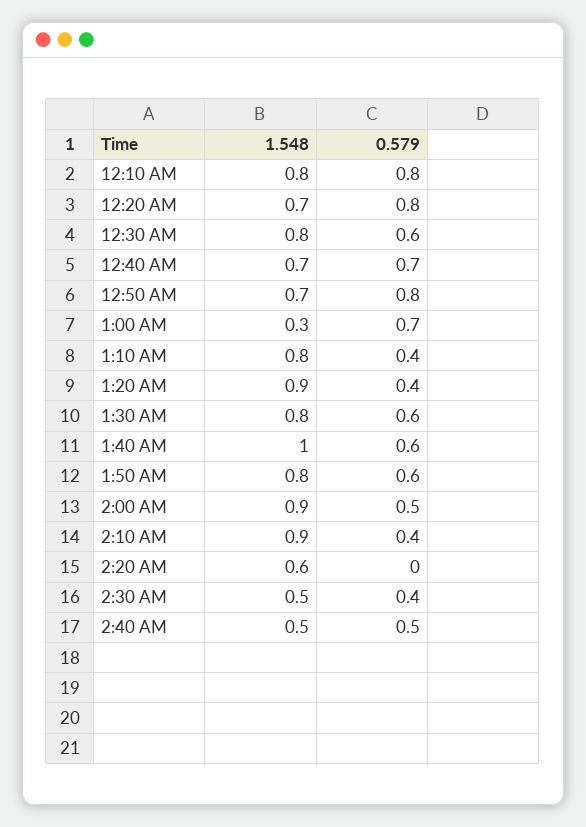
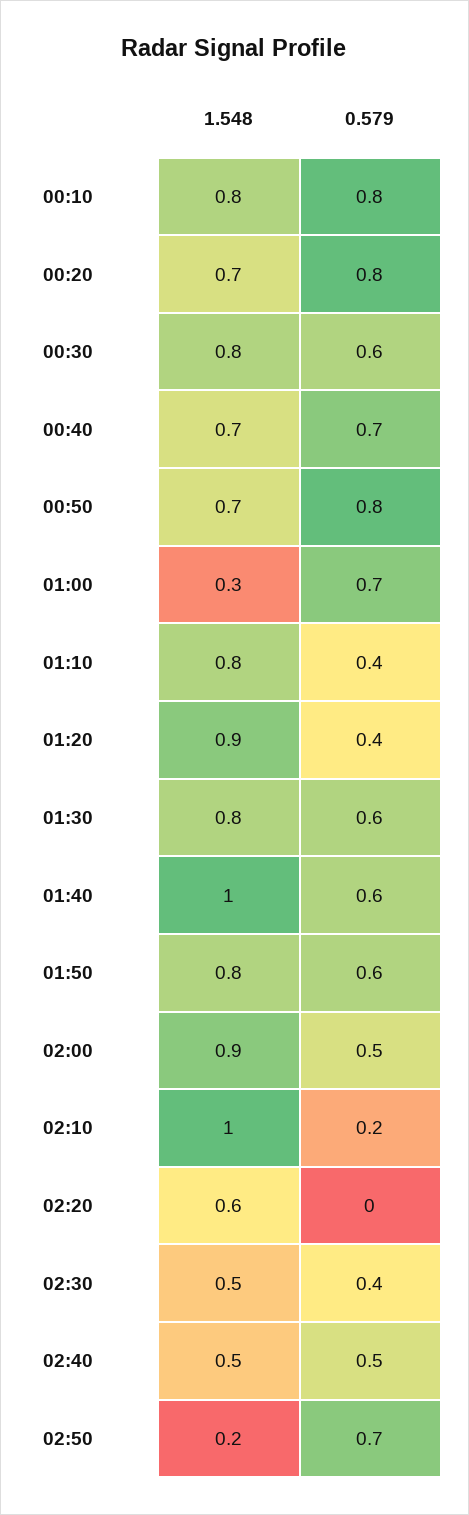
1.548, 2:10 AM: 0.9 -> 1
0.579, 2:10 AM: 0.4 -> 0.2
1.548, 02:50: none -> 0.2
0.579, 02:50: none -> 0.7

